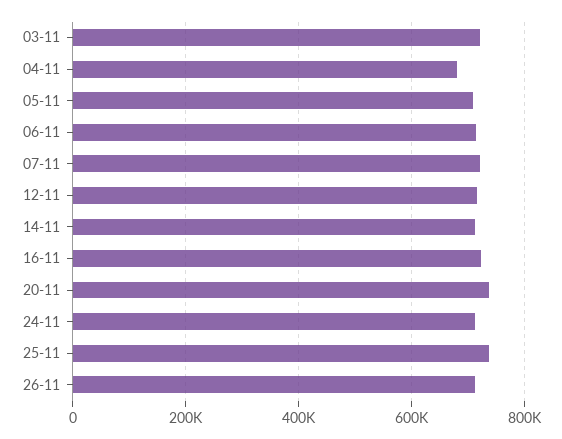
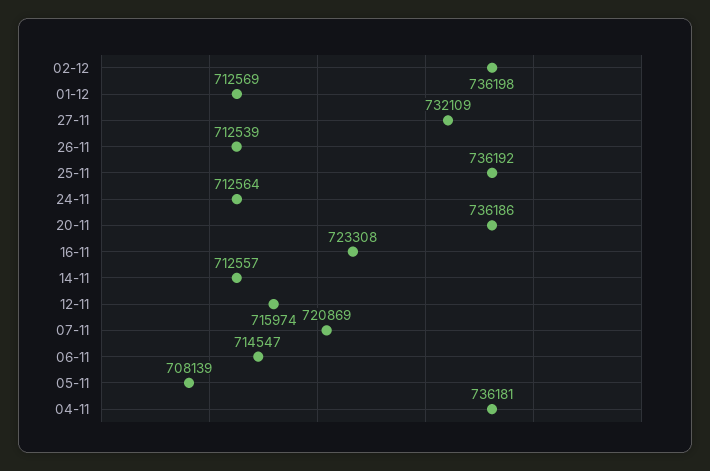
03-11: 720000 -> none
04-11: 680000 -> 736181
02-12: none -> 736198
01-12: none -> 712569
27-11: none -> 732109

